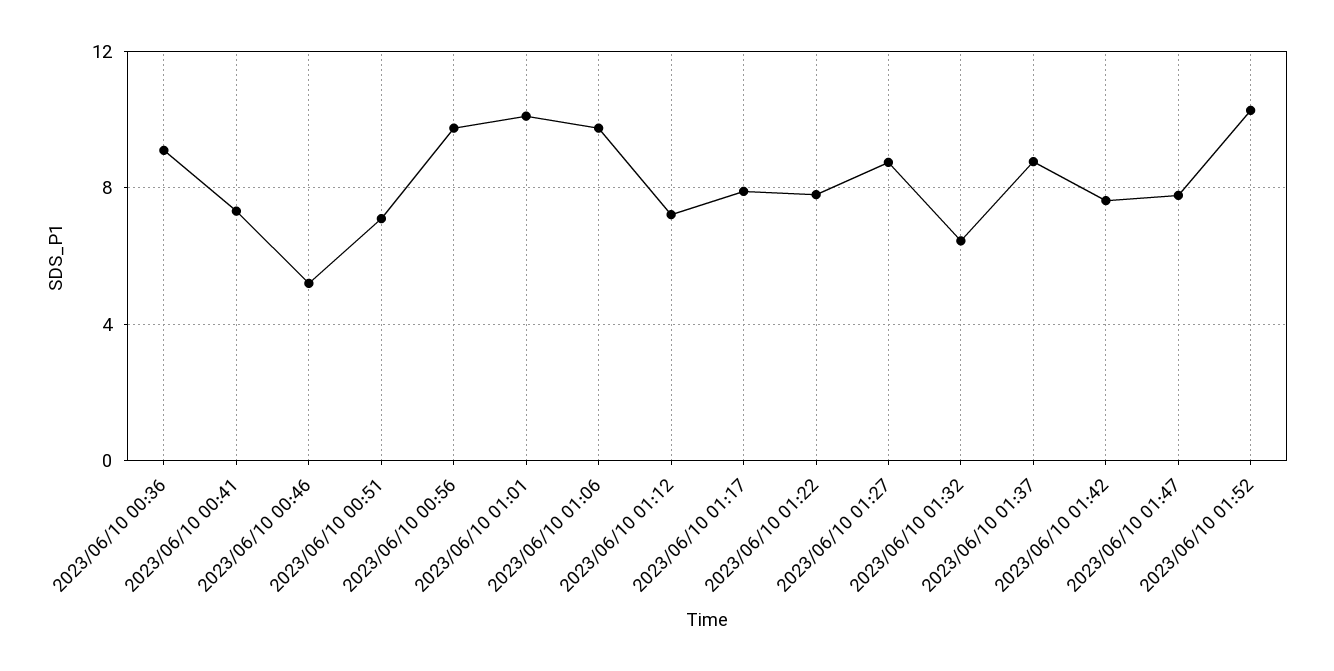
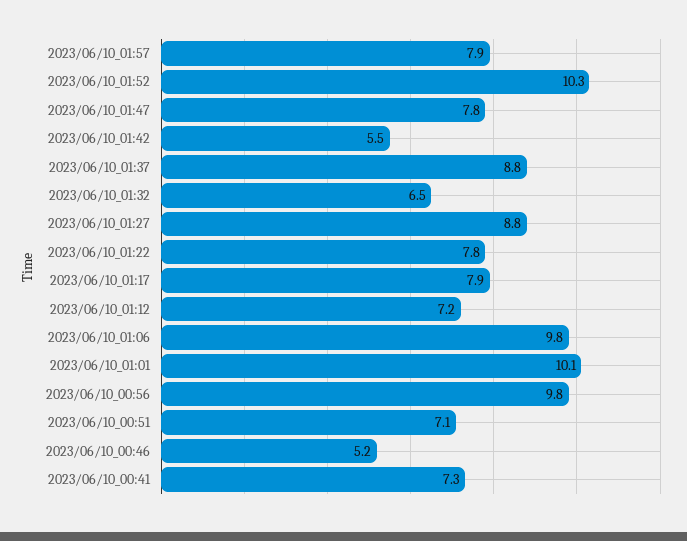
2023/06/10 00:36: 9 -> none
2023/06/10 01:42: 7.5 -> 5.5
2023/06/10_01:57: none -> 7.9

